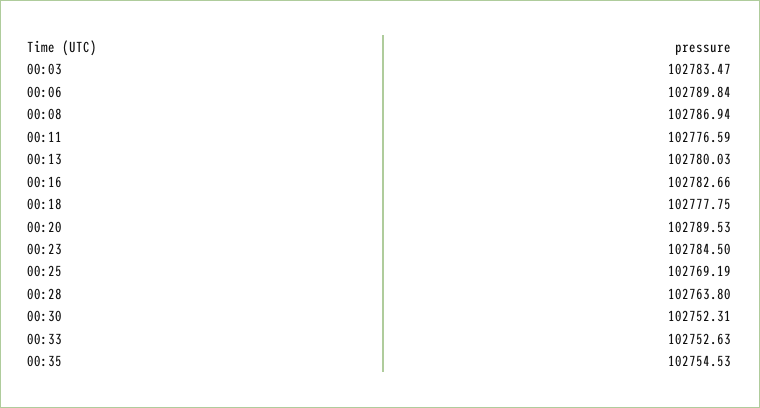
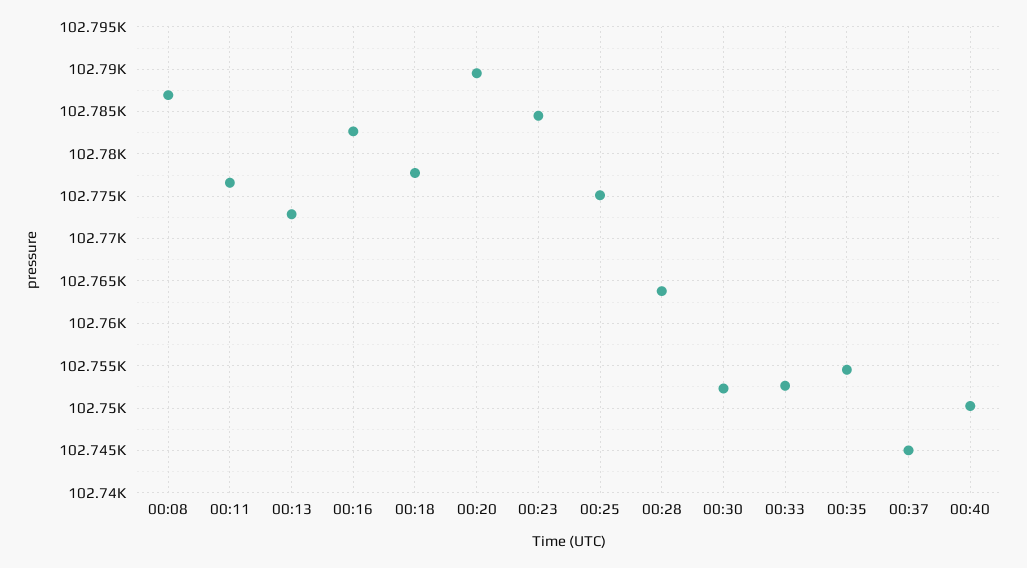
00:03: 102783.47 -> none
00:06: 102789.84 -> none
00:13: 102780.03 -> 102773
00:25: 102769.19 -> 102775
00:37: none -> 102745
00:40: none -> 102750

